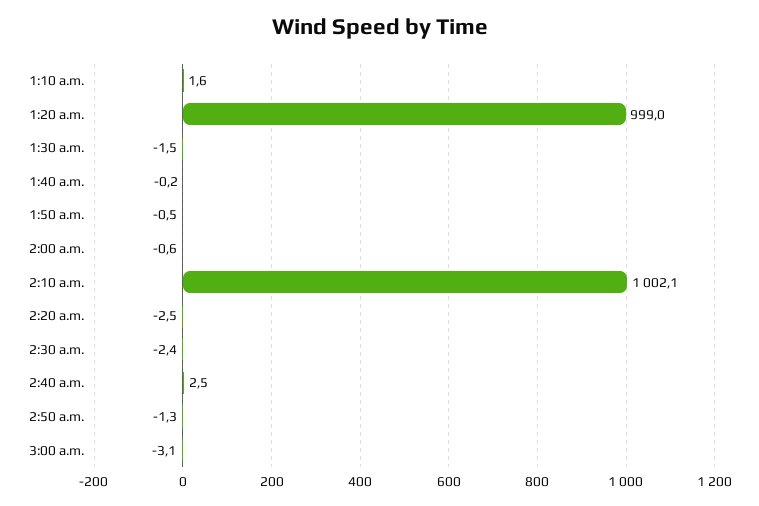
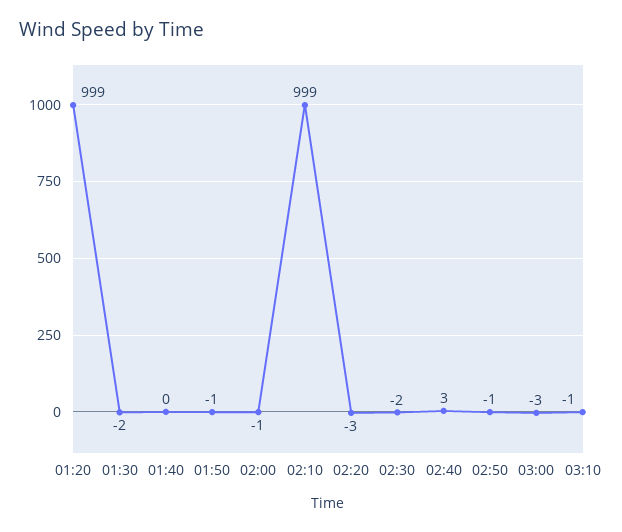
1:10 a.m.: 1.6 -> none
2:10 a.m.: 1002.1 -> 999
03:10: none -> -1

